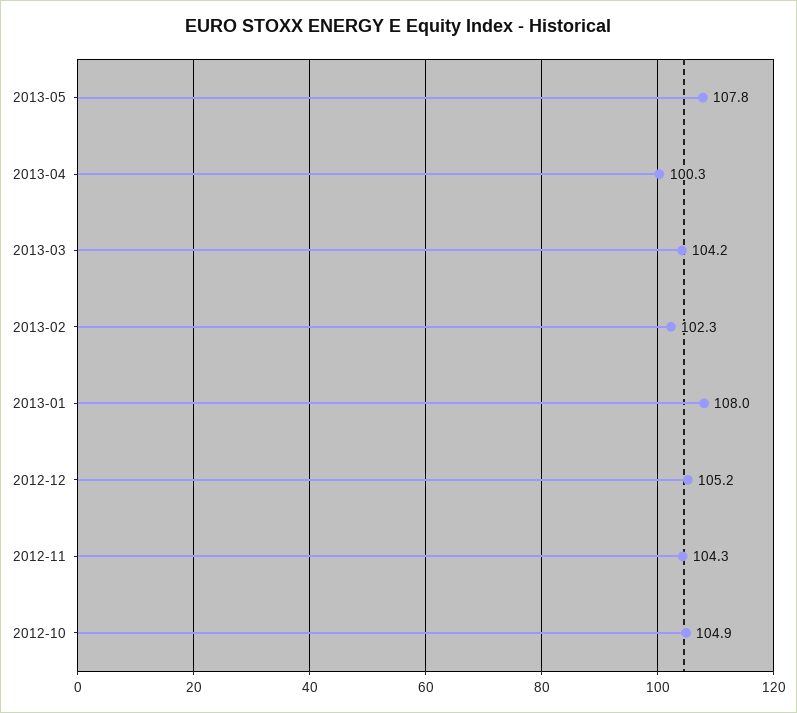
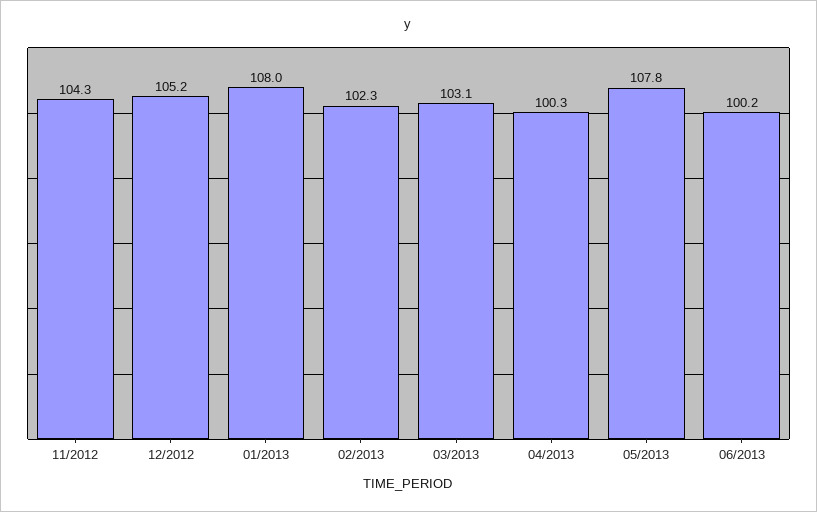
2013-03: 104.2 -> 103.1
2012-10: 104.9 -> none
06/2013: none -> 100.2

